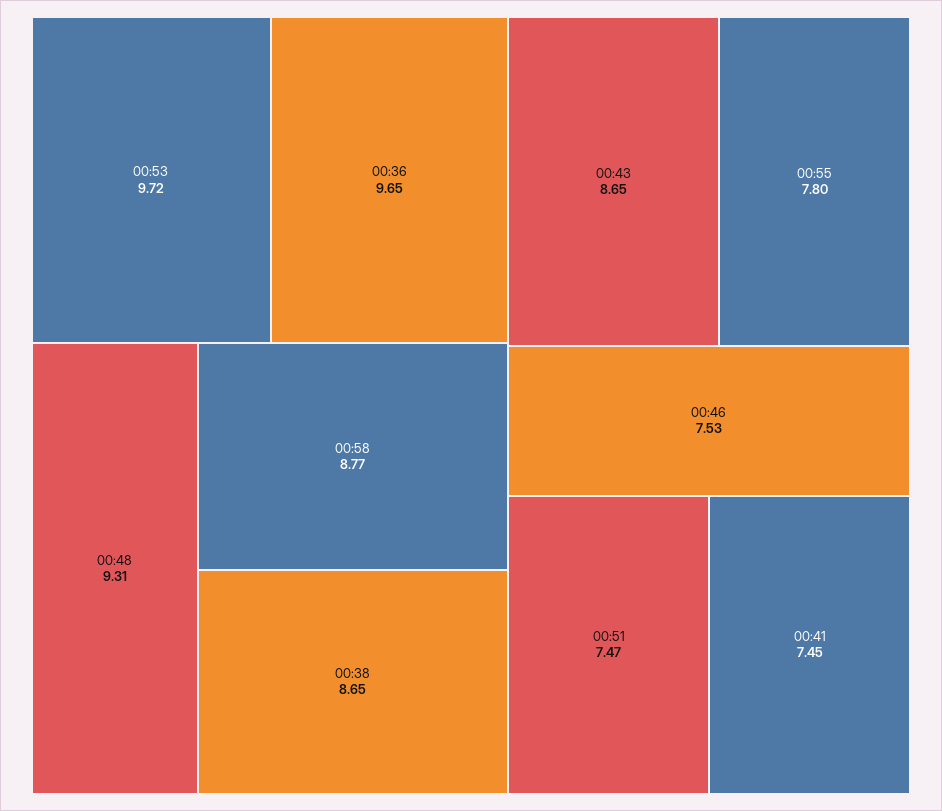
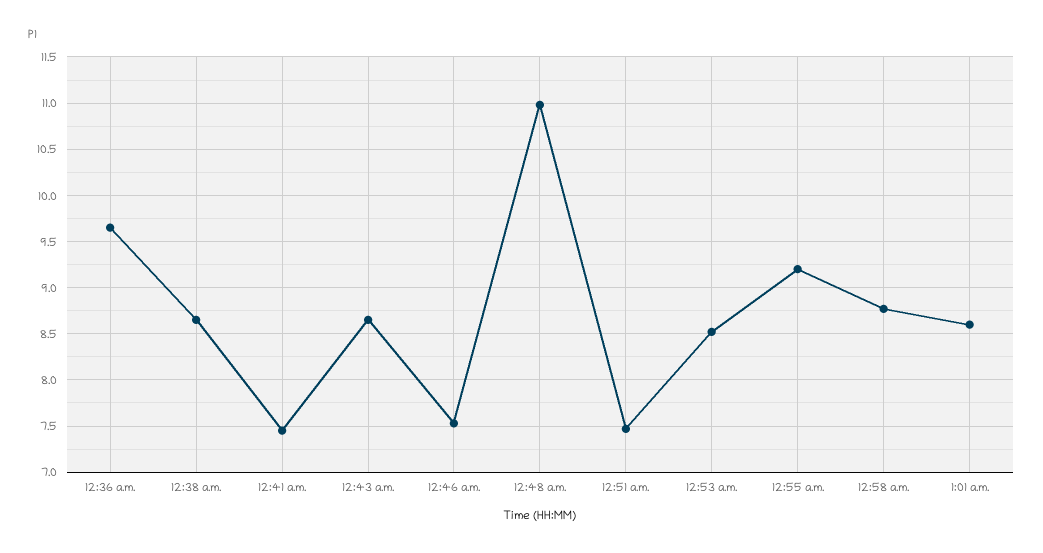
00:53: 9.72 -> 8.5
00:48: 9.31 -> 11
00:55: 7.8 -> 9.2
1:01 a.m.: none -> 8.6

